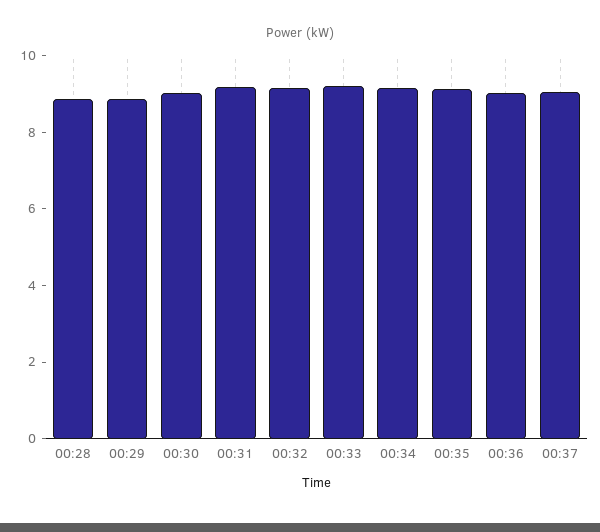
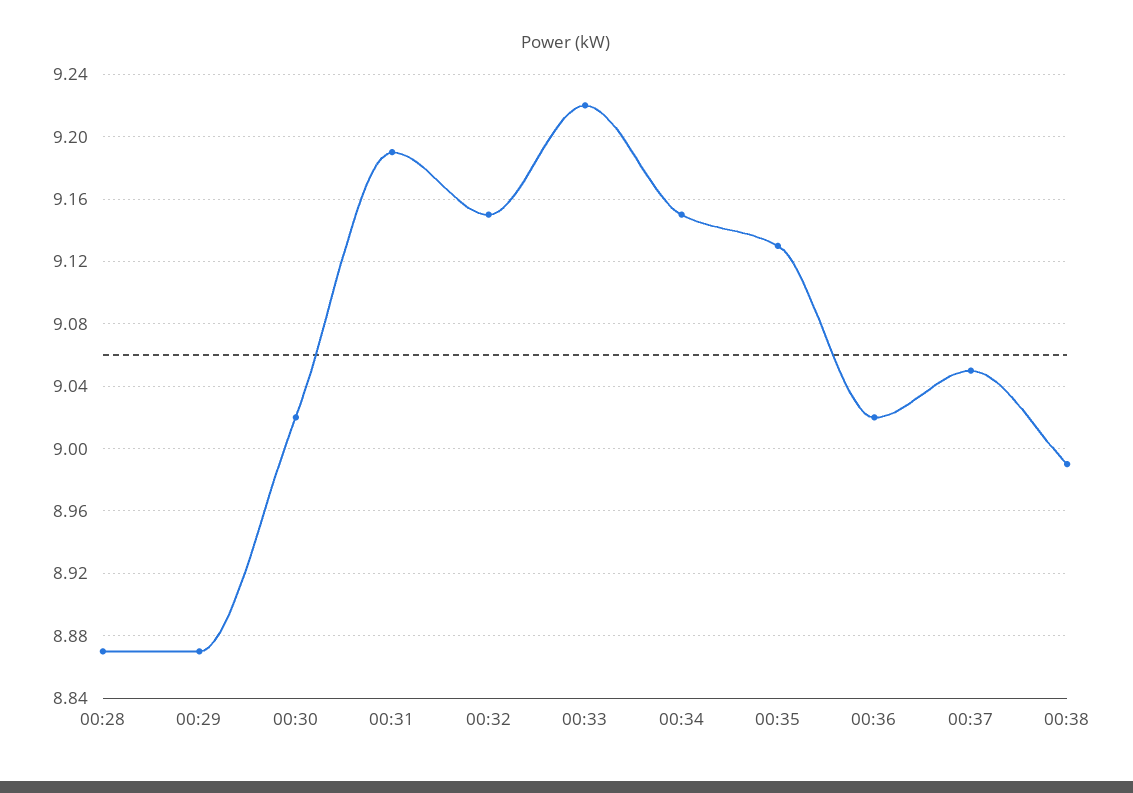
00:38: none -> 8.99

